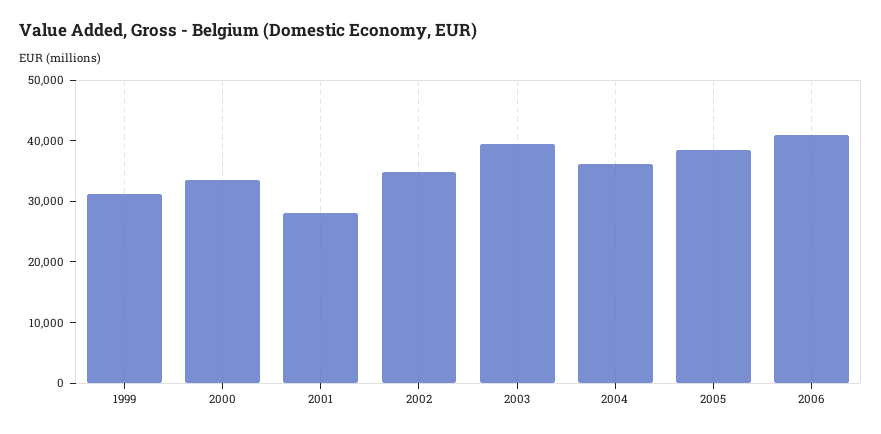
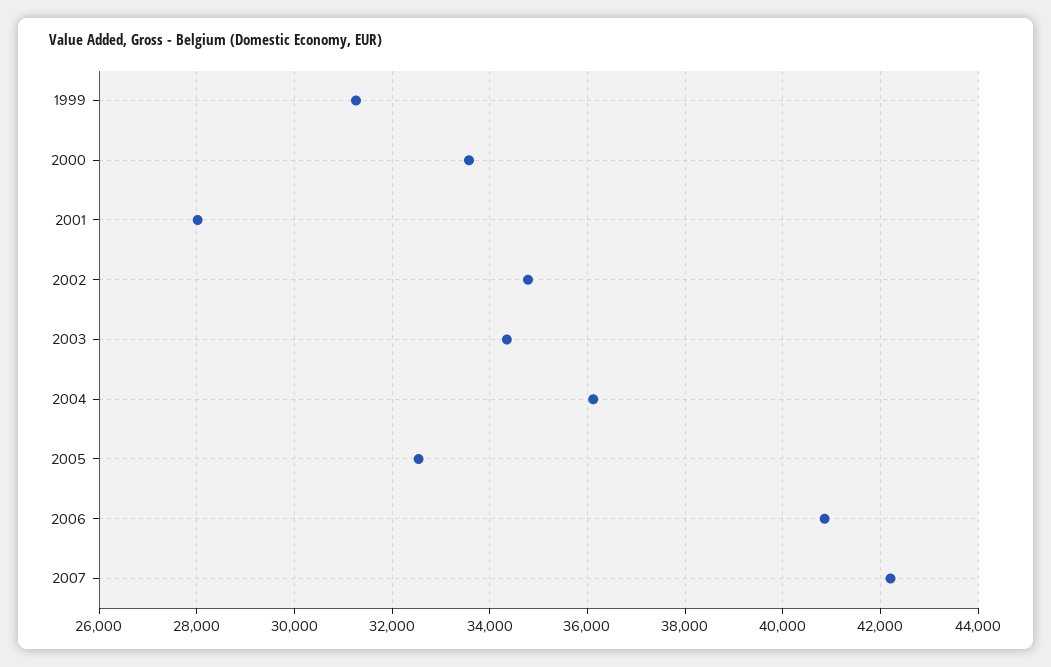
2003: 40000 -> 34400
2005: 38000 -> 32600
2007: none -> 42200

